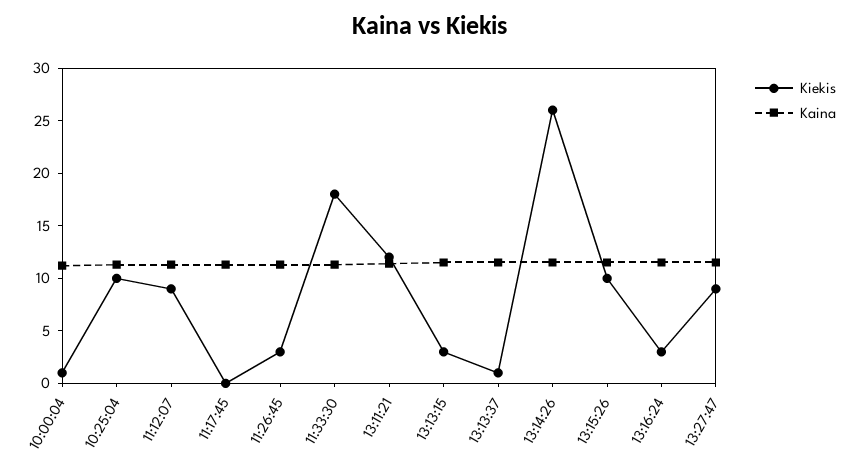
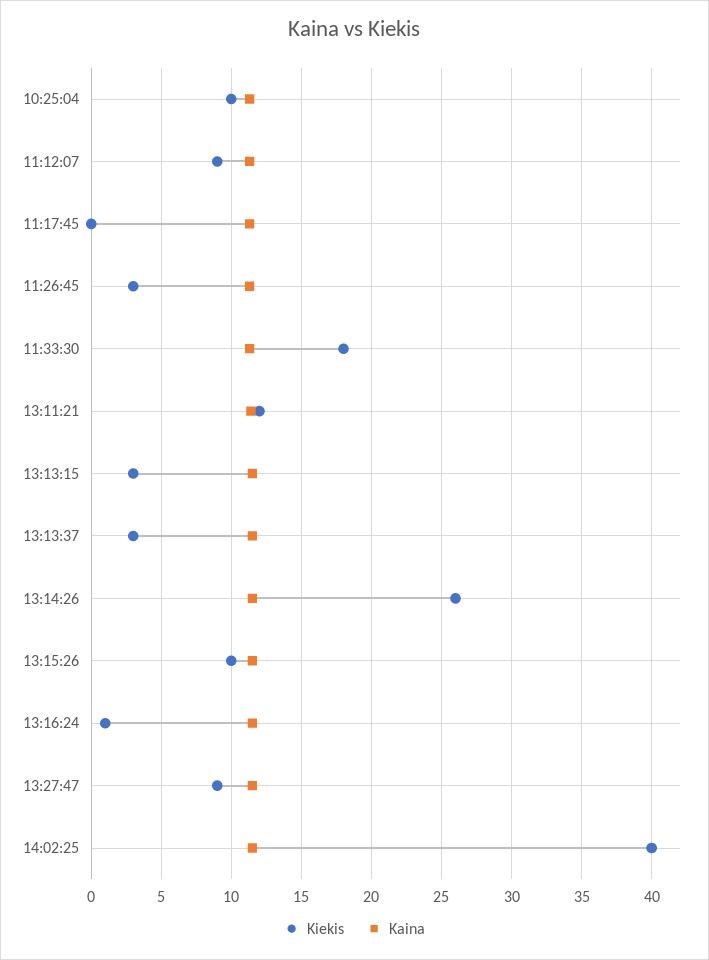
Kiekis, 10:00:04: 1 -> none
Kaina, 10:00:04: 11 -> none
Kiekis, 13:13:37: 1 -> 3
Kiekis, 13:16:24: 3 -> 1
Kiekis, 14:02:25: none -> 40
Kaina, 14:02:25: none -> 11.5

